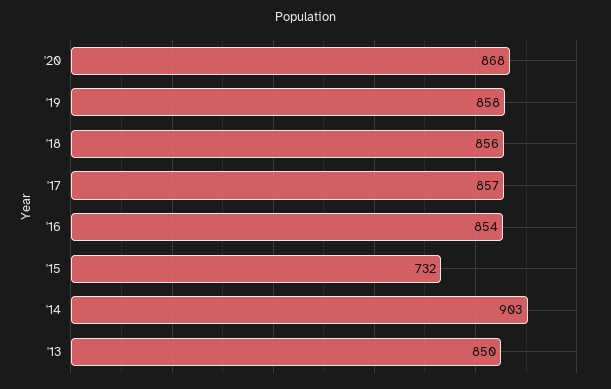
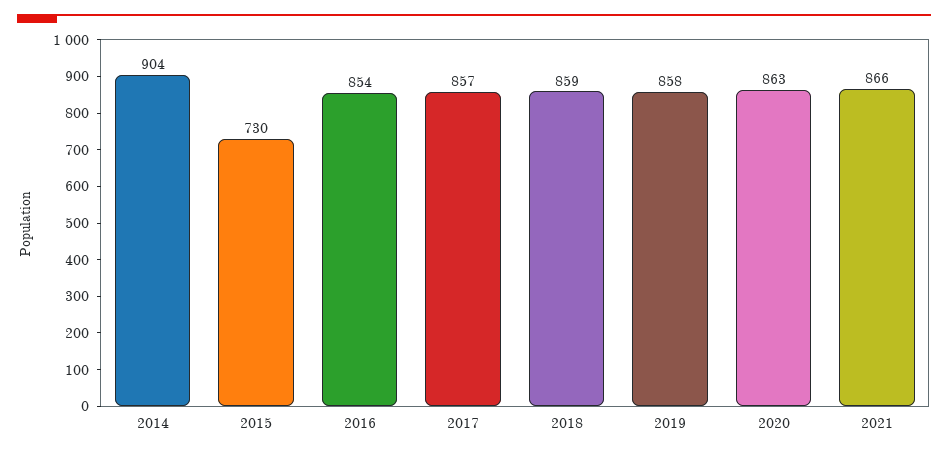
'20: 868 -> 863
'18: 856 -> 859
'15: 732 -> 730
'14: 903 -> 904
'13: 850 -> none
2021: none -> 866

